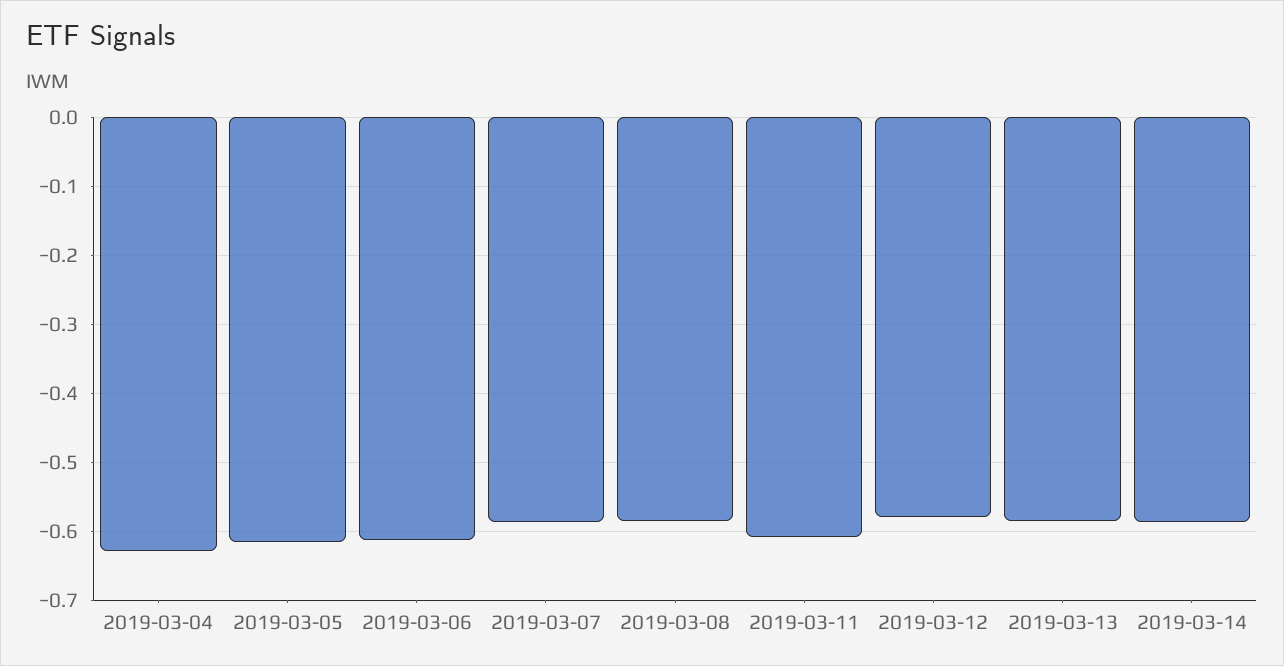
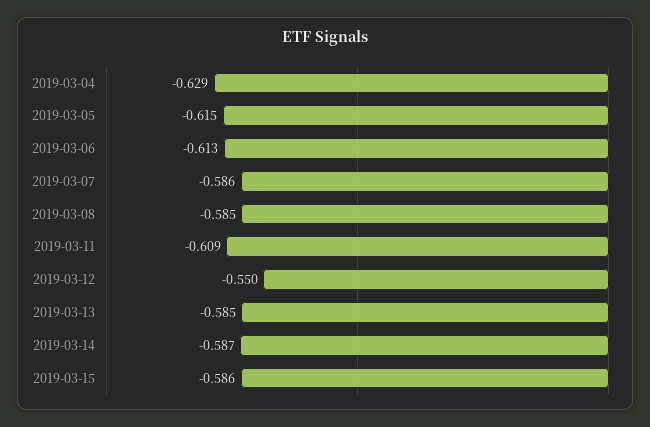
2019-03-12: -0.58 -> -0.55
2019-03-15: none -> -0.586

